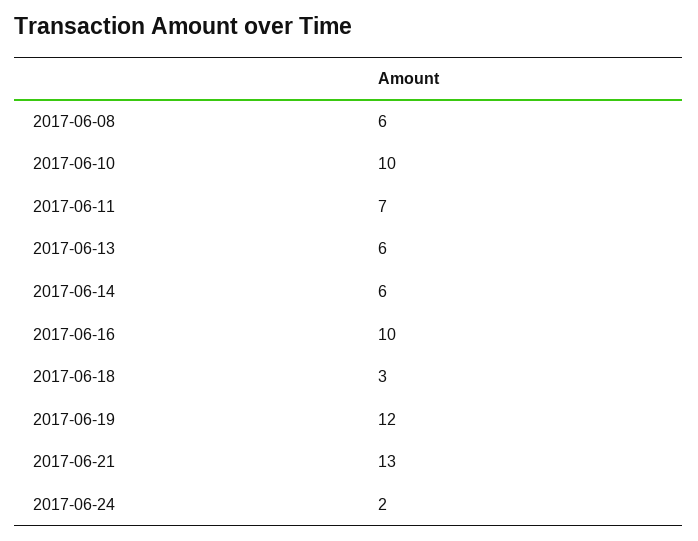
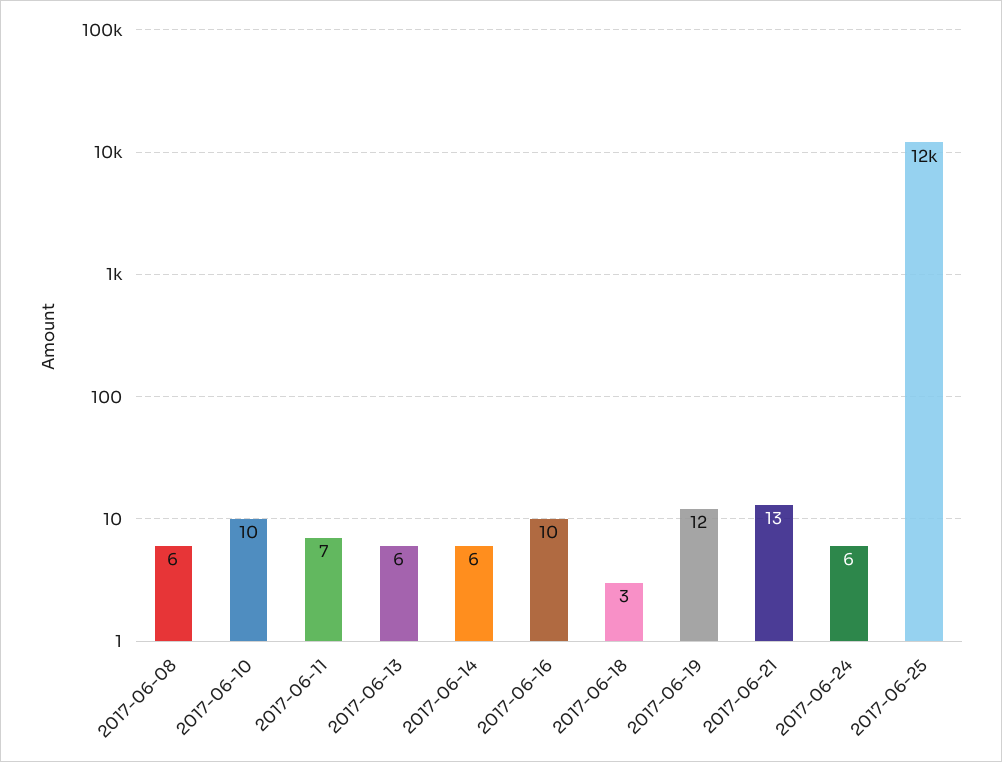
2017-06-24: 2 -> 6
2017-06-25: none -> 12000

